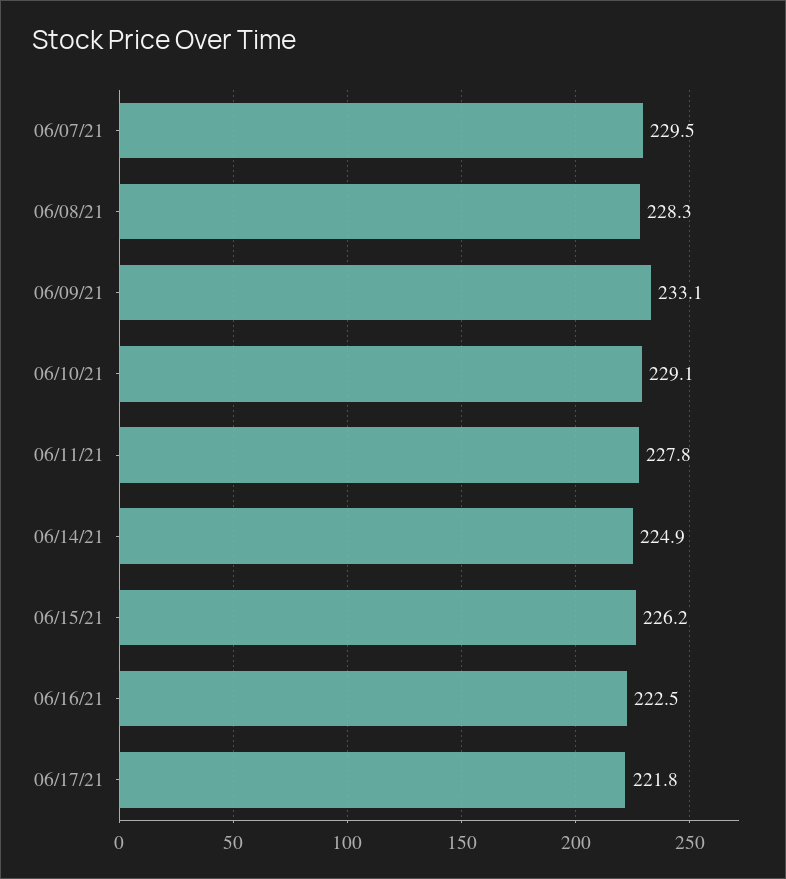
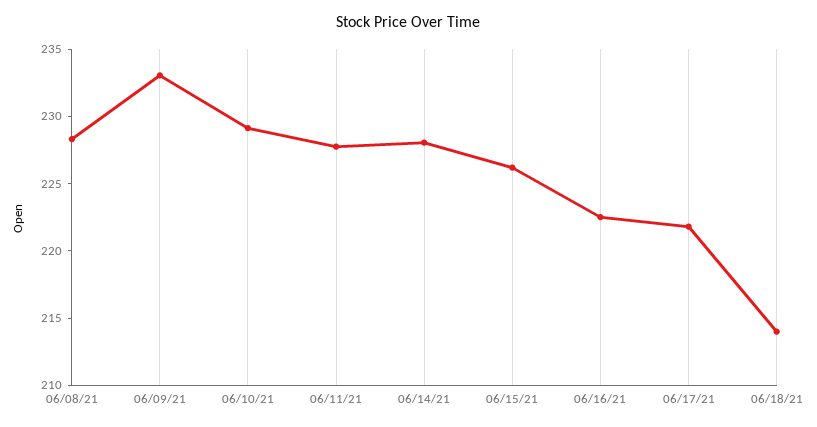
06/07/21: 229.5 -> none
06/14/21: 224.9 -> 228
06/18/21: none -> 214

